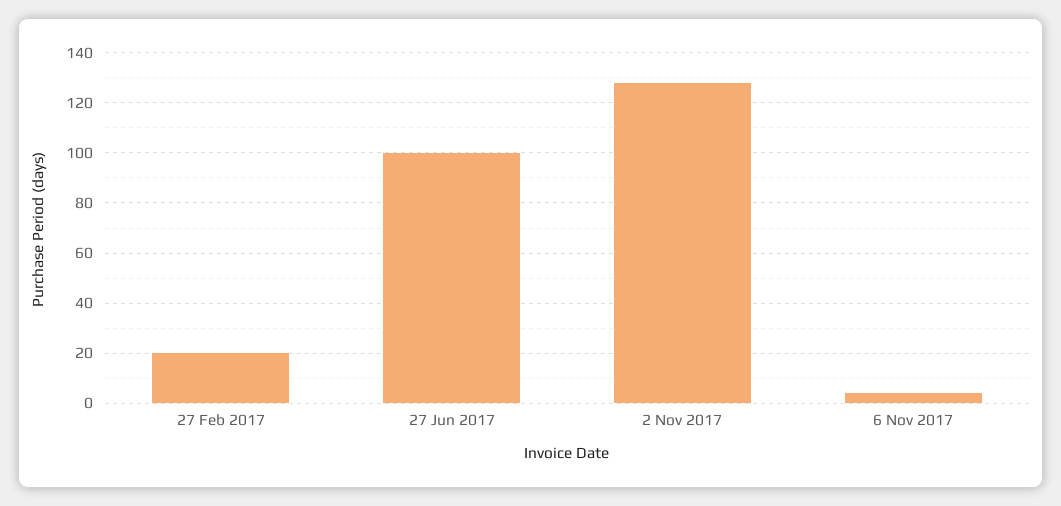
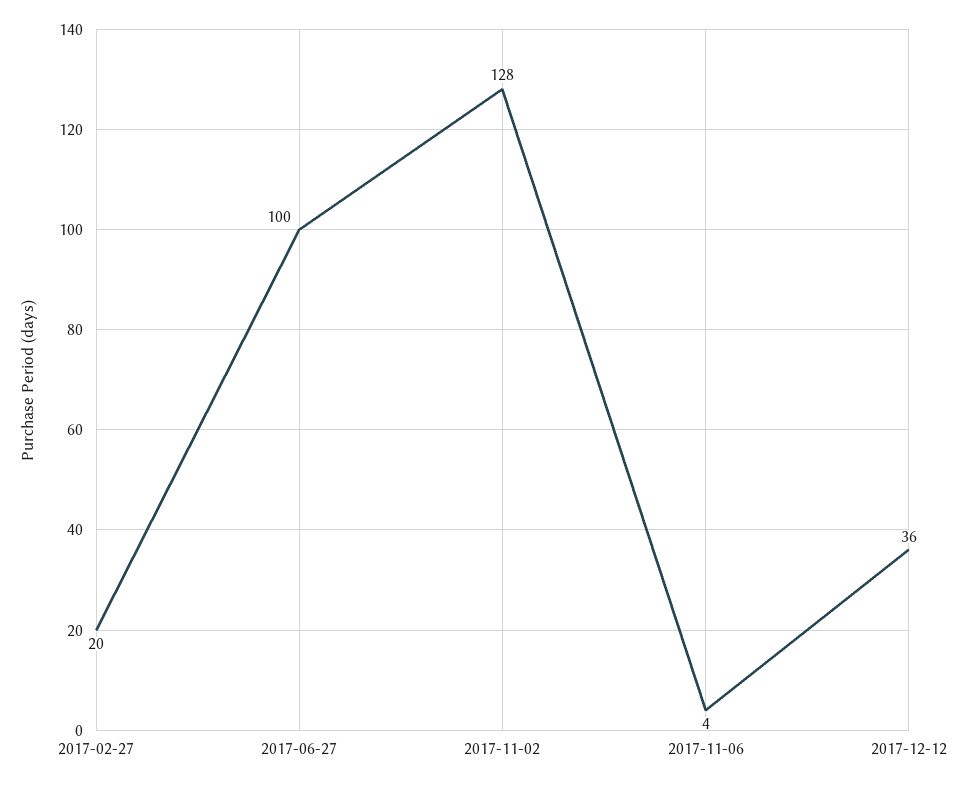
2017-12-12: none -> 36

